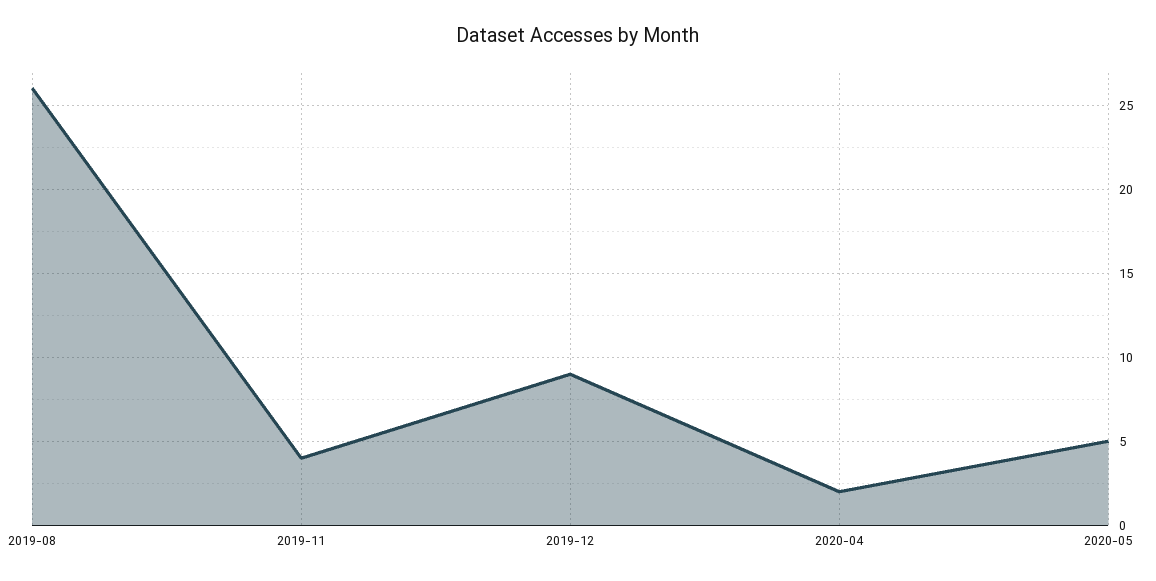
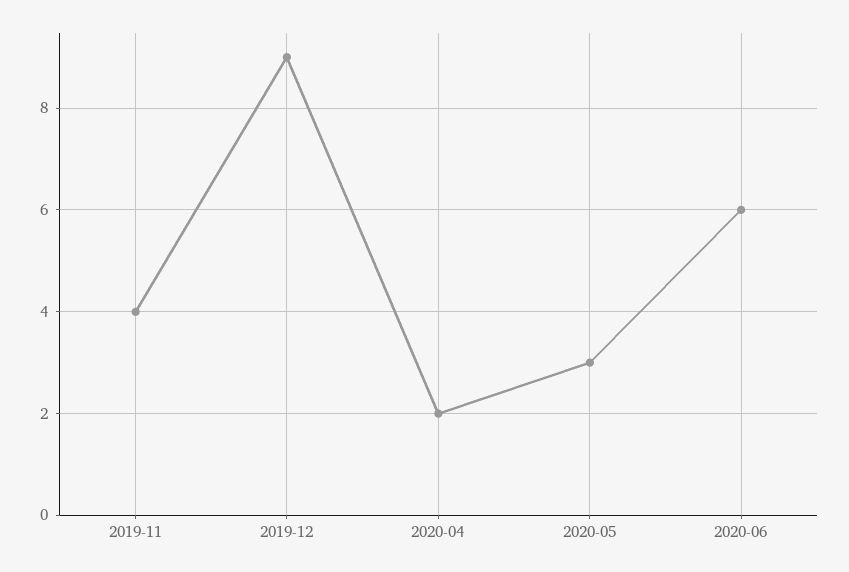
2019-08: 26 -> none
2020-05: 5 -> 3
2020-06: none -> 6

